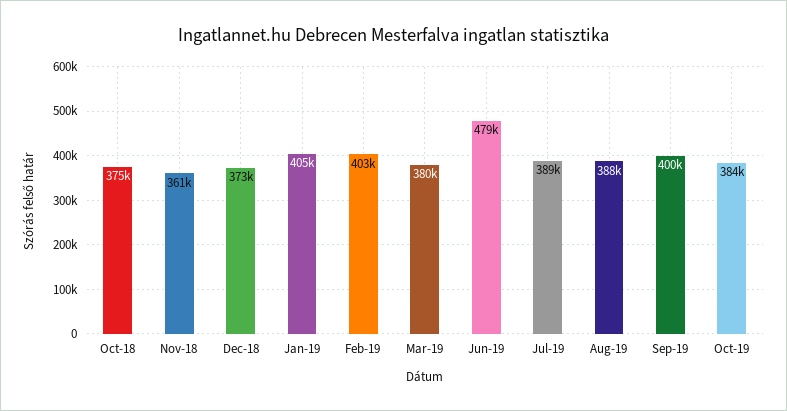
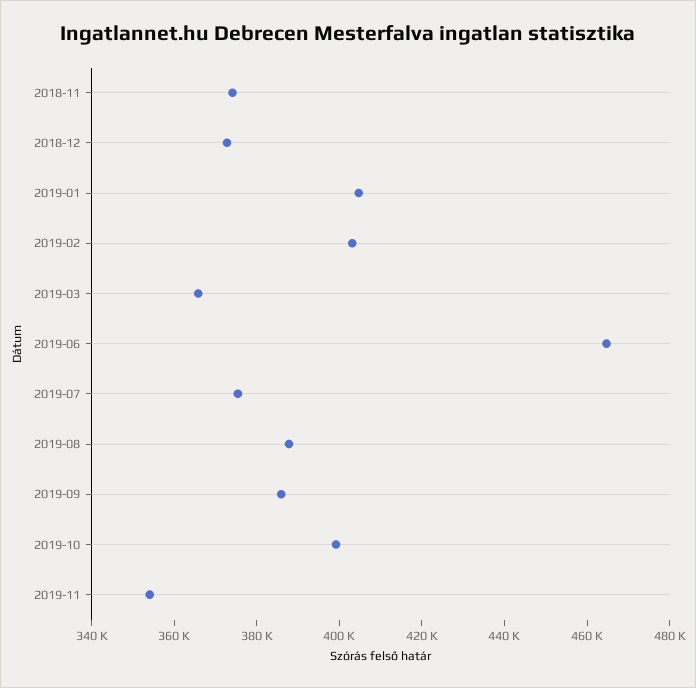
Oct-18: 375000 -> none
Nov-18: 361000 -> 375000
Mar-19: 380000 -> 365000
Jun-19: 479000 -> 465000
Jul-19: 389000 -> 375000
Sep-19: 400000 -> 385000
Oct-19: 384000 -> 400000
2019-11: none -> 355000

